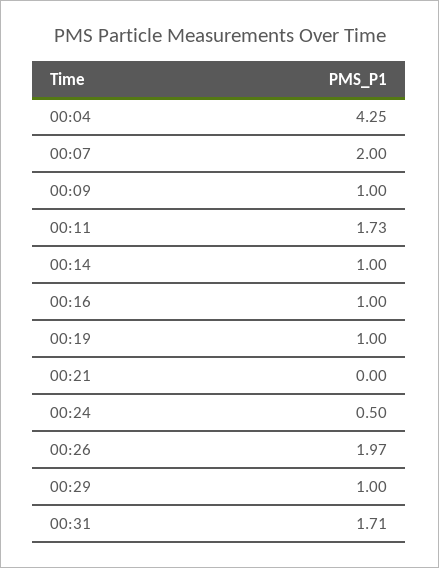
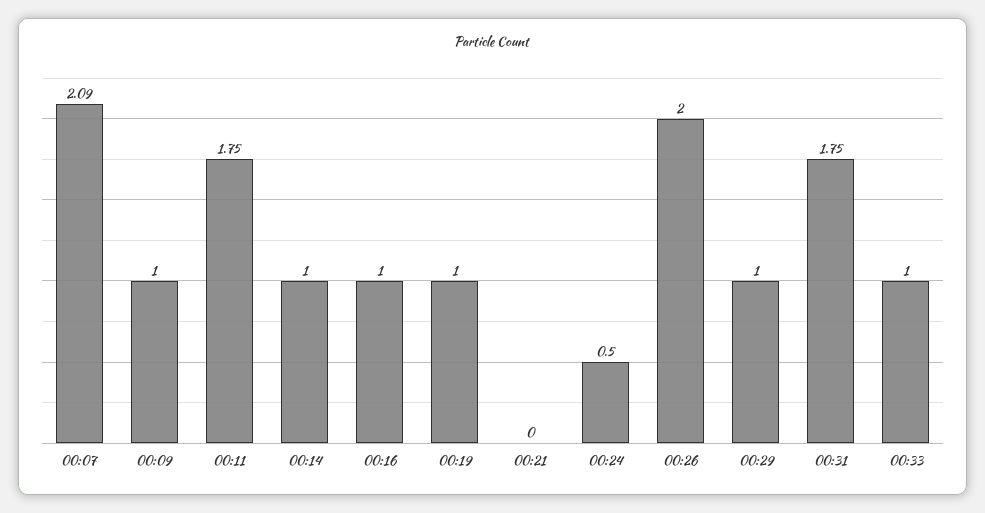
00:04: 4.25 -> none
00:07: 2 -> 2.09
00:11: 1.73 -> 1.75
00:26: 1.97 -> 2
00:31: 1.71 -> 1.75
00:33: none -> 1

